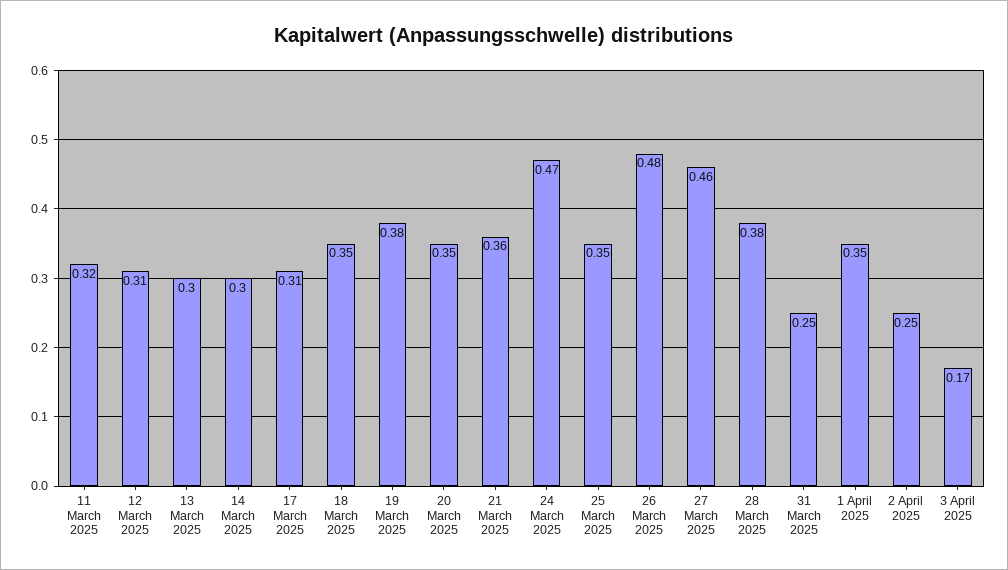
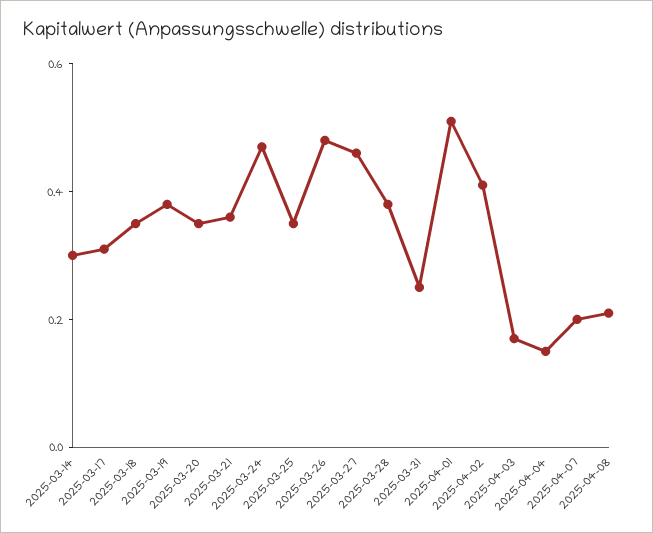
11 March 2025: 0.32 -> none
12 March 2025: 0.31 -> none
13 March 2025: 0.3 -> none
1 April 2025: 0.35 -> 0.5
2 April 2025: 0.25 -> 0.4
2025-04-04: none -> 0.15
2025-04-07: none -> 0.2
2025-04-08: none -> 0.2

